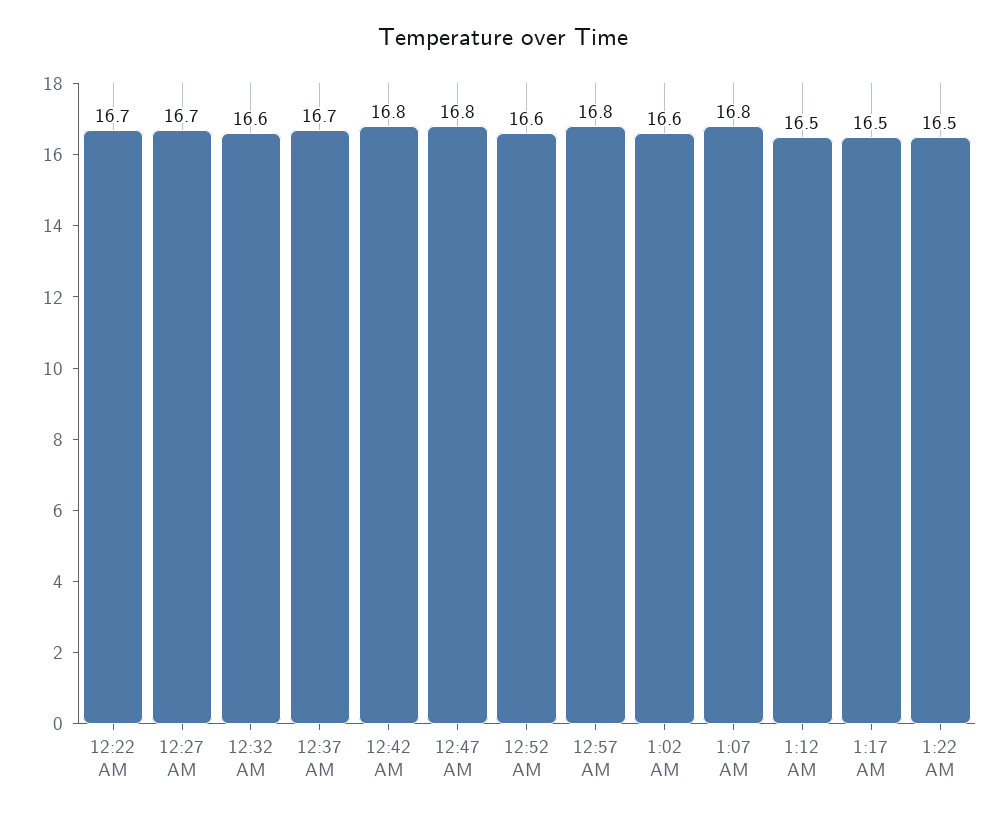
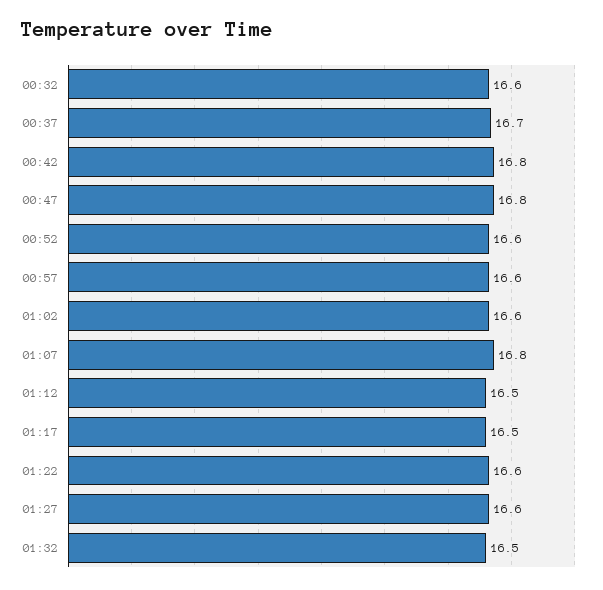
12:22 AM: 16.7 -> none
12:27 AM: 16.7 -> none
12:57 AM: 16.8 -> 16.6
1:22 AM: 16.5 -> 16.6
01:27: none -> 16.6
01:32: none -> 16.5

